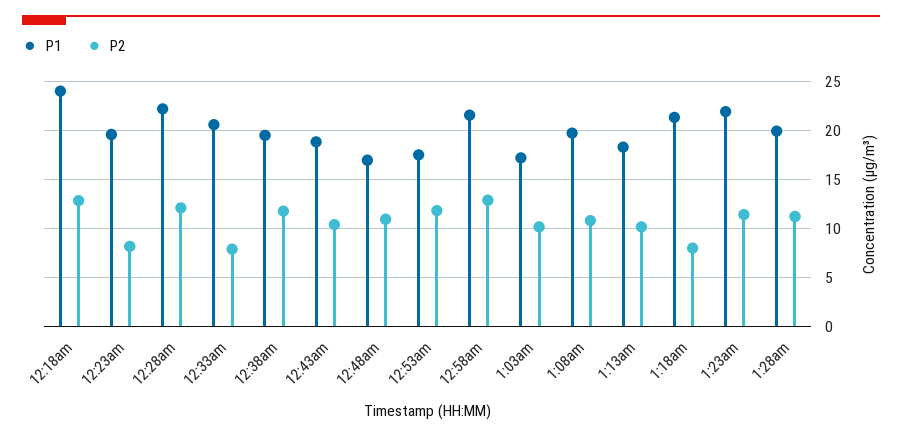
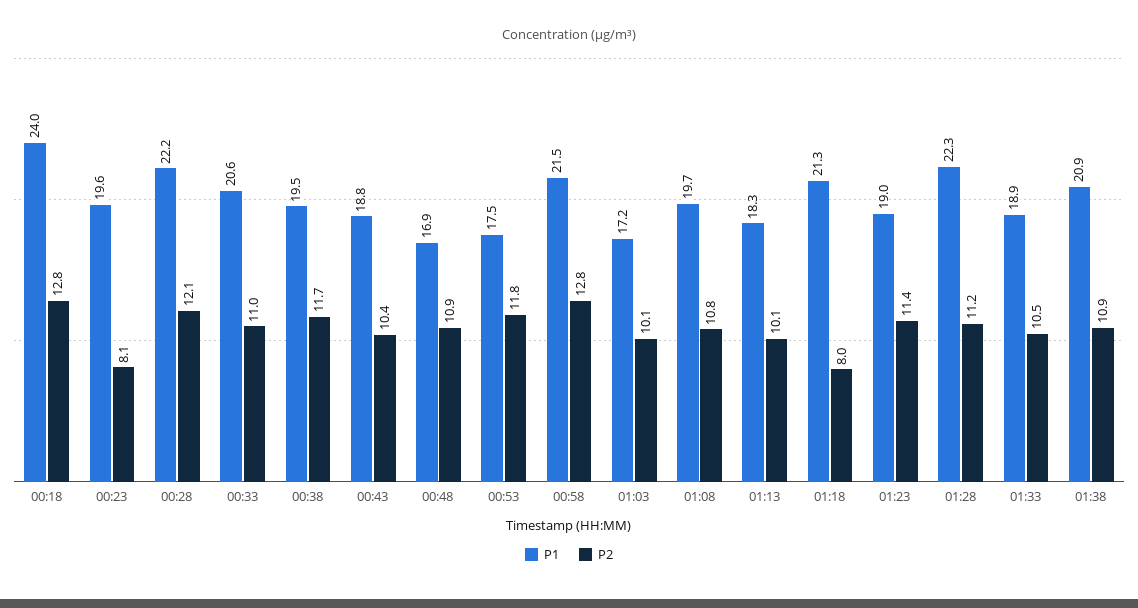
P2, 12:33am: 8 -> 11
P1, 1:23am: 22 -> 19
P1, 1:28am: 20 -> 22.3
P1, 01:33: none -> 18.9
P2, 01:33: none -> 10.5
P1, 01:38: none -> 20.9
P2, 01:38: none -> 10.9

